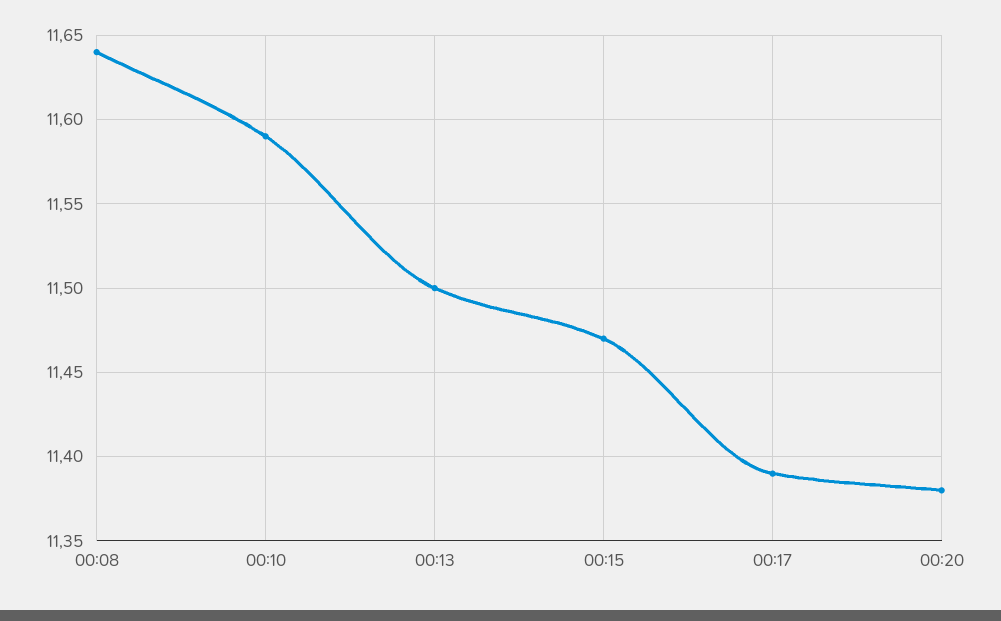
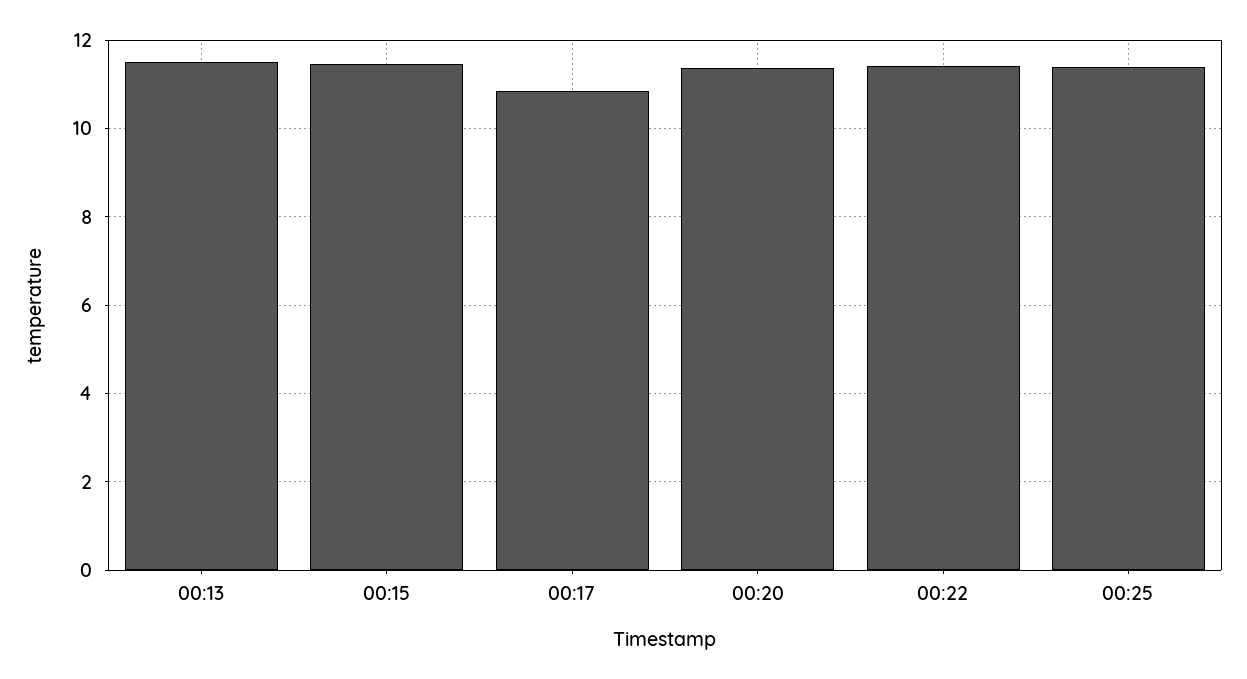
00:08: 11.64 -> none
00:10: 11.59 -> none
00:17: 11.39 -> 10.8
00:22: none -> 11.4
00:25: none -> 11.4

